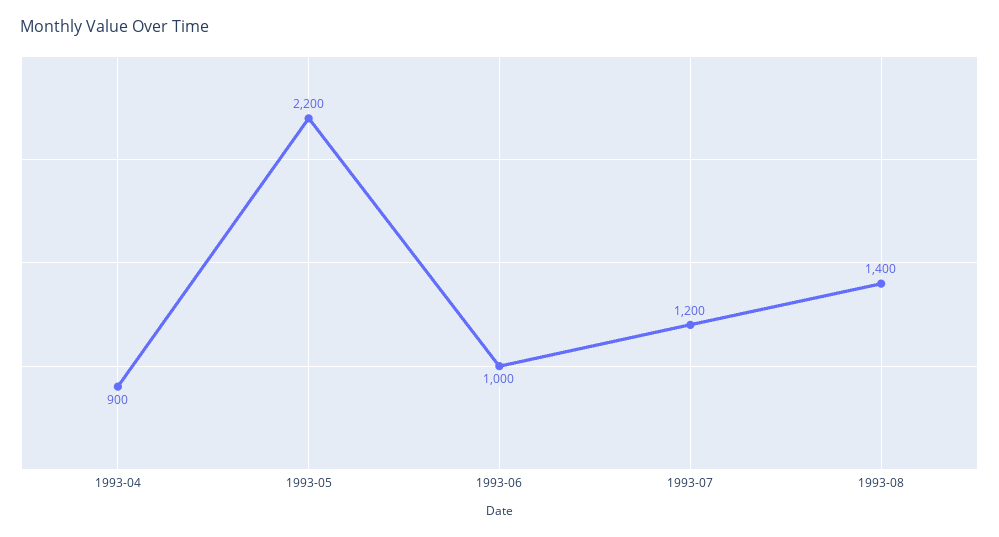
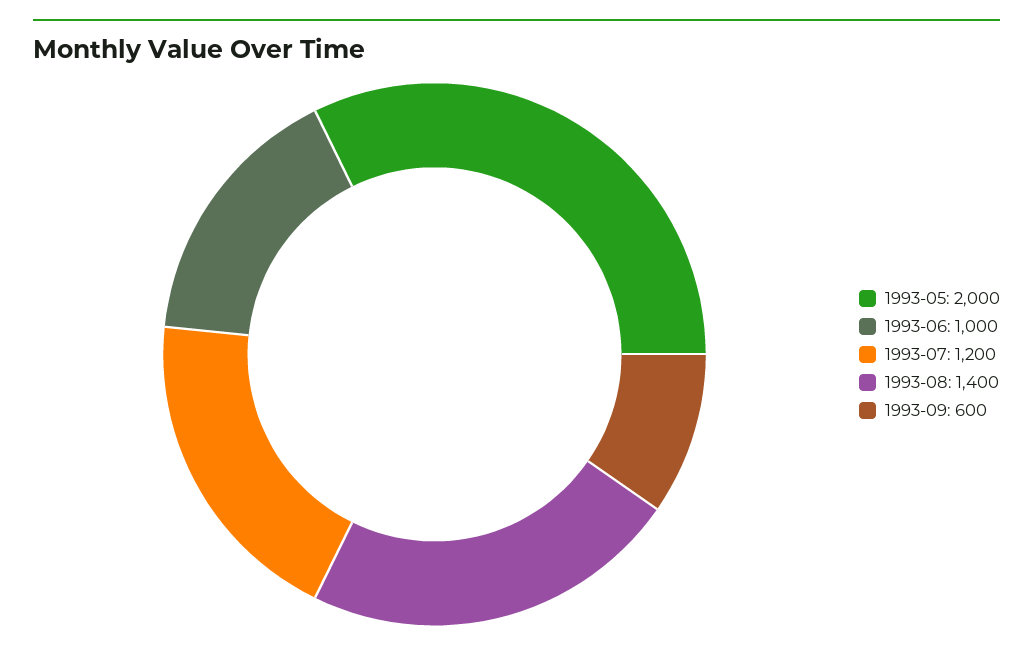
1993-04: 900 -> none
1993-05: 2200 -> 2000
1993-09: none -> 600

